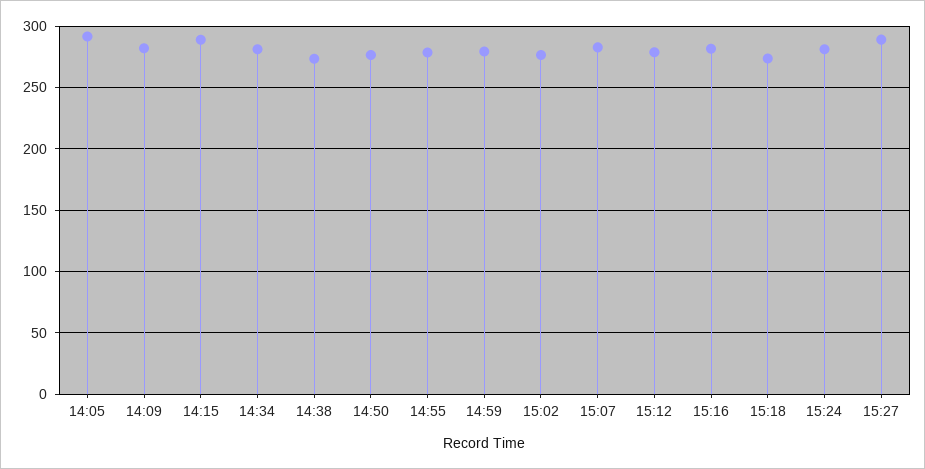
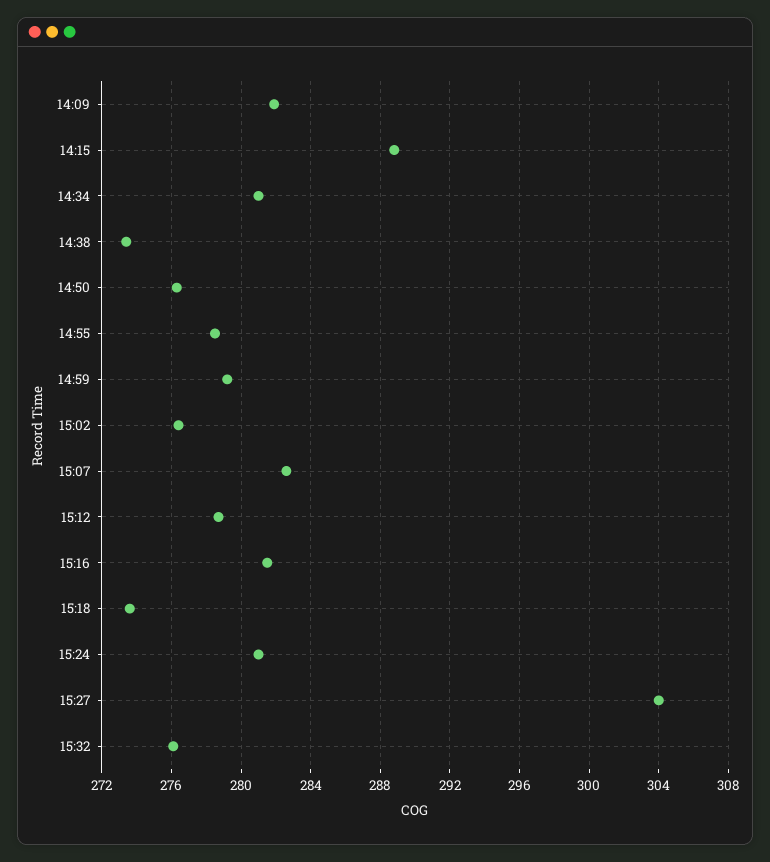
14:05: 290 -> none
15:27: 290 -> 304
15:32: none -> 276

